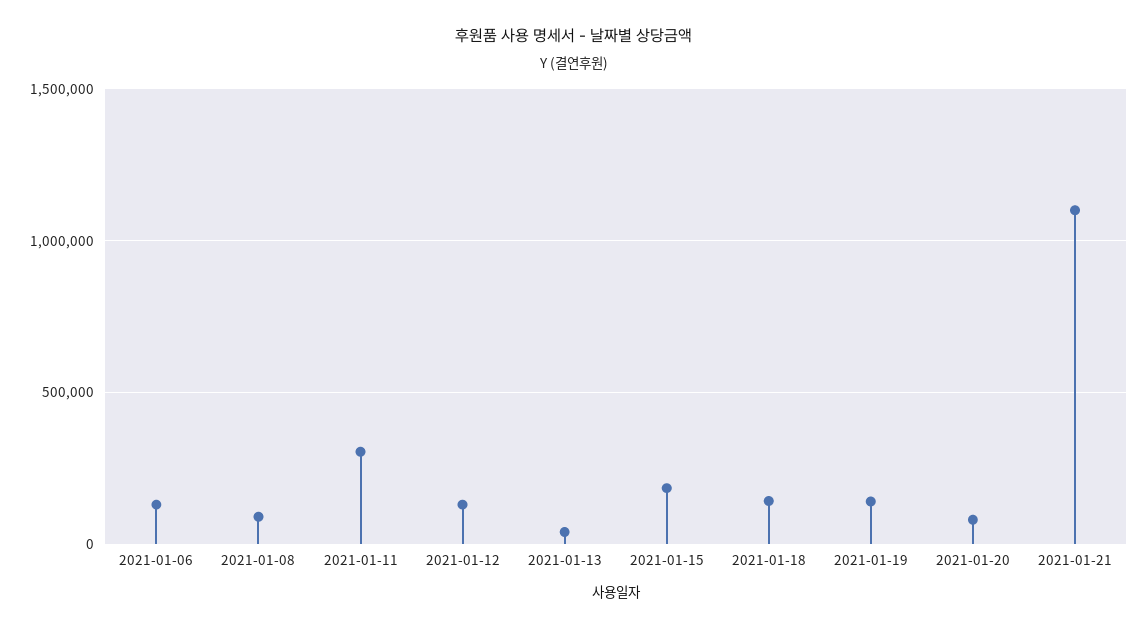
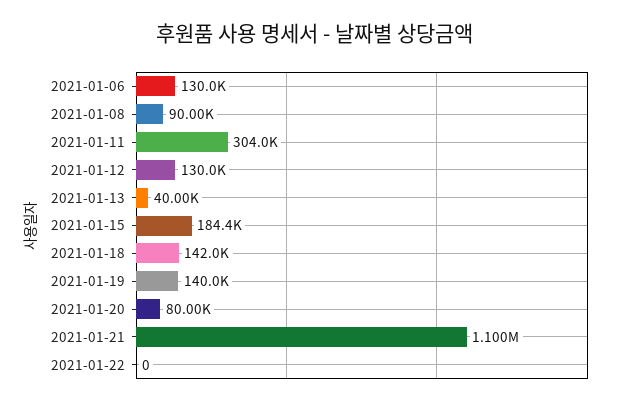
2021-01-22: none -> 0

